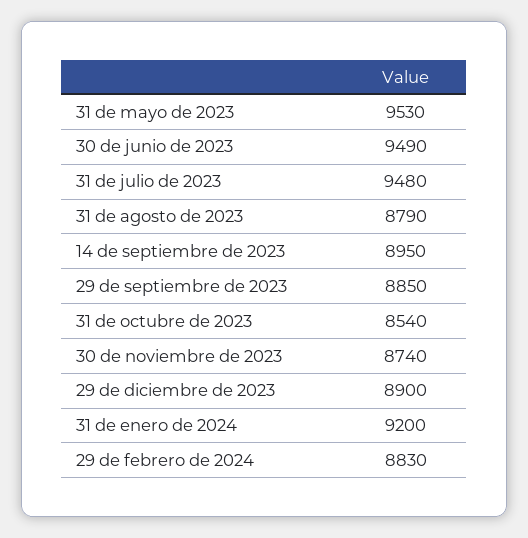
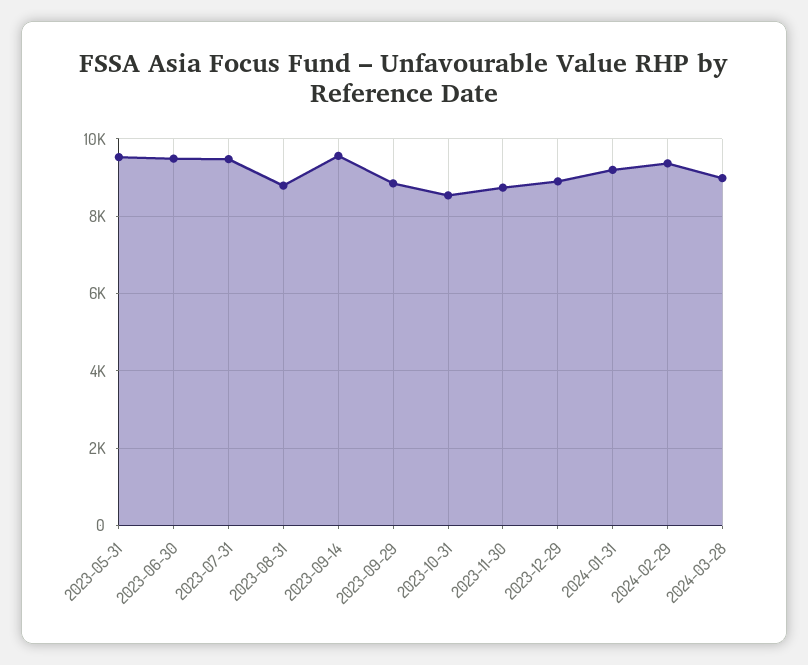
14 de septiembre de 2023: 8950 -> 9600
29 de febrero de 2024: 8830 -> 9400
2024-03-28: none -> 9000

